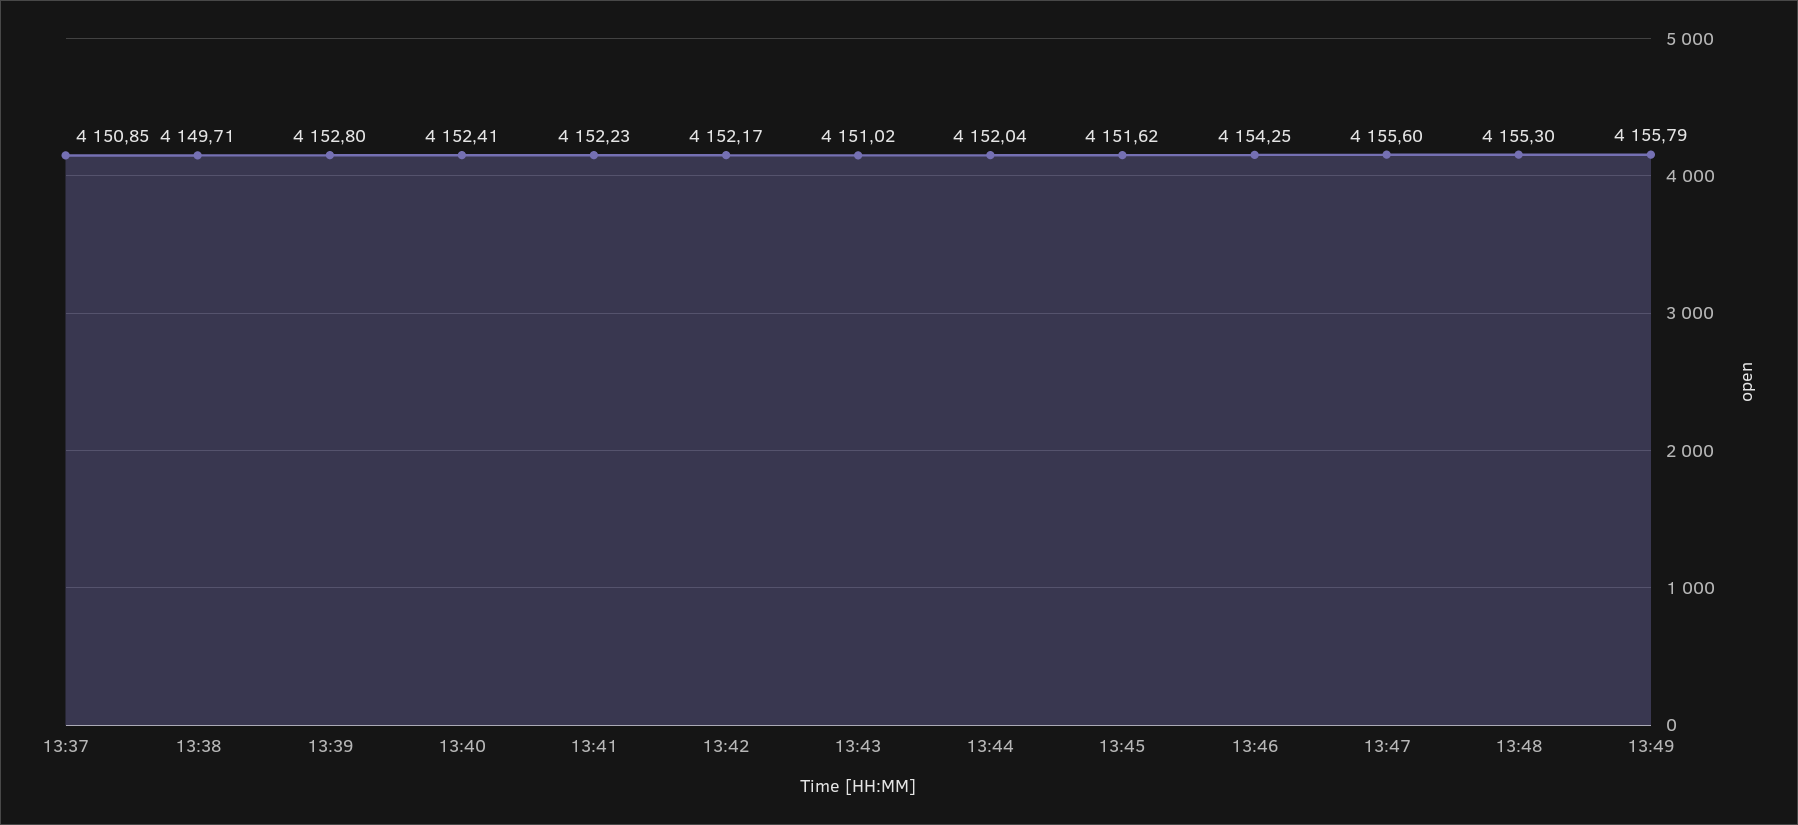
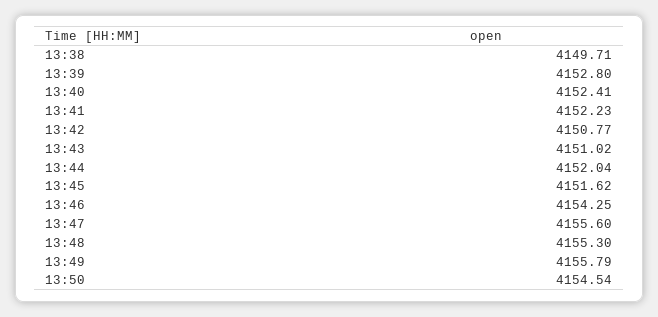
13:37: 4150.85 -> none
13:42: 4152.17 -> 4150.77
13:50: none -> 4154.54

